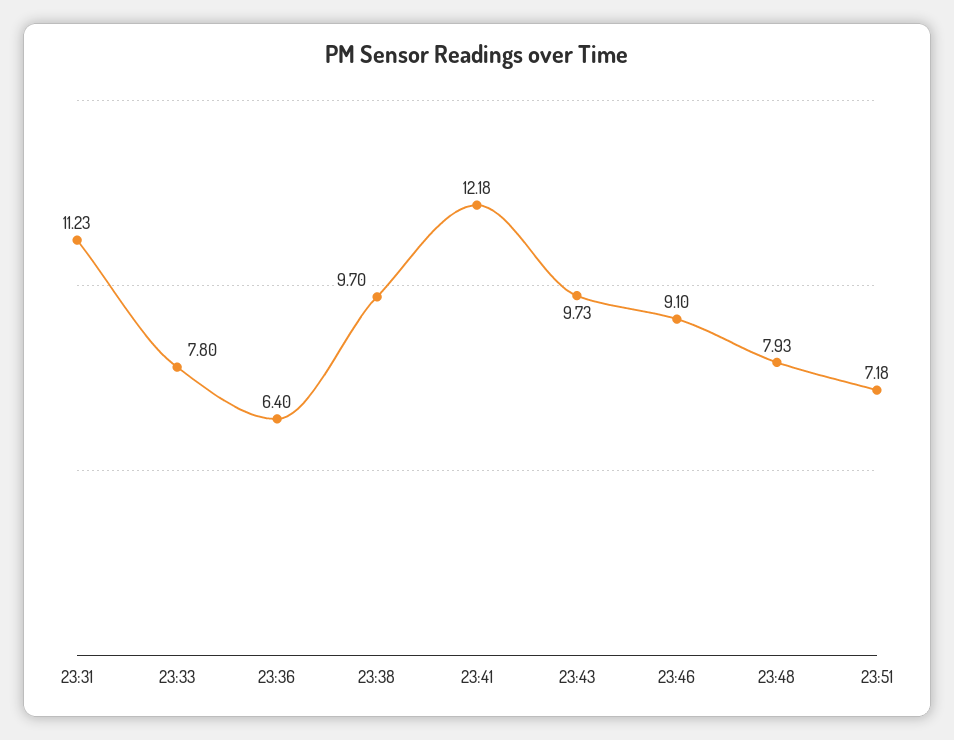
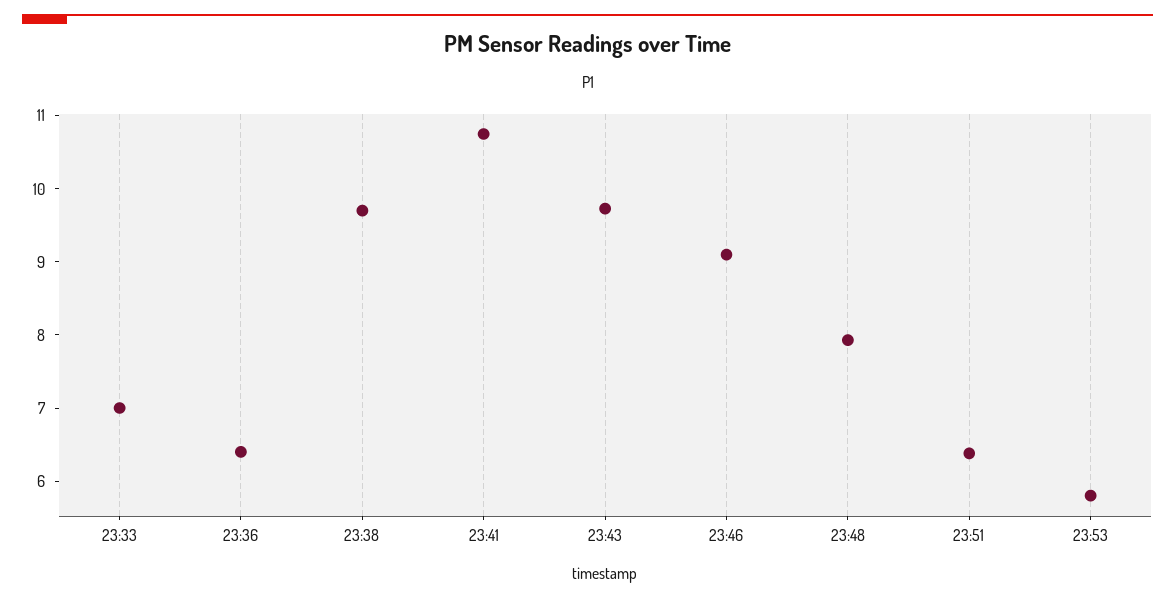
23:31: 11.23 -> none
23:33: 7.8 -> 7
23:41: 12.18 -> 10.8
23:51: 7.18 -> 6.4
23:53: none -> 5.8

